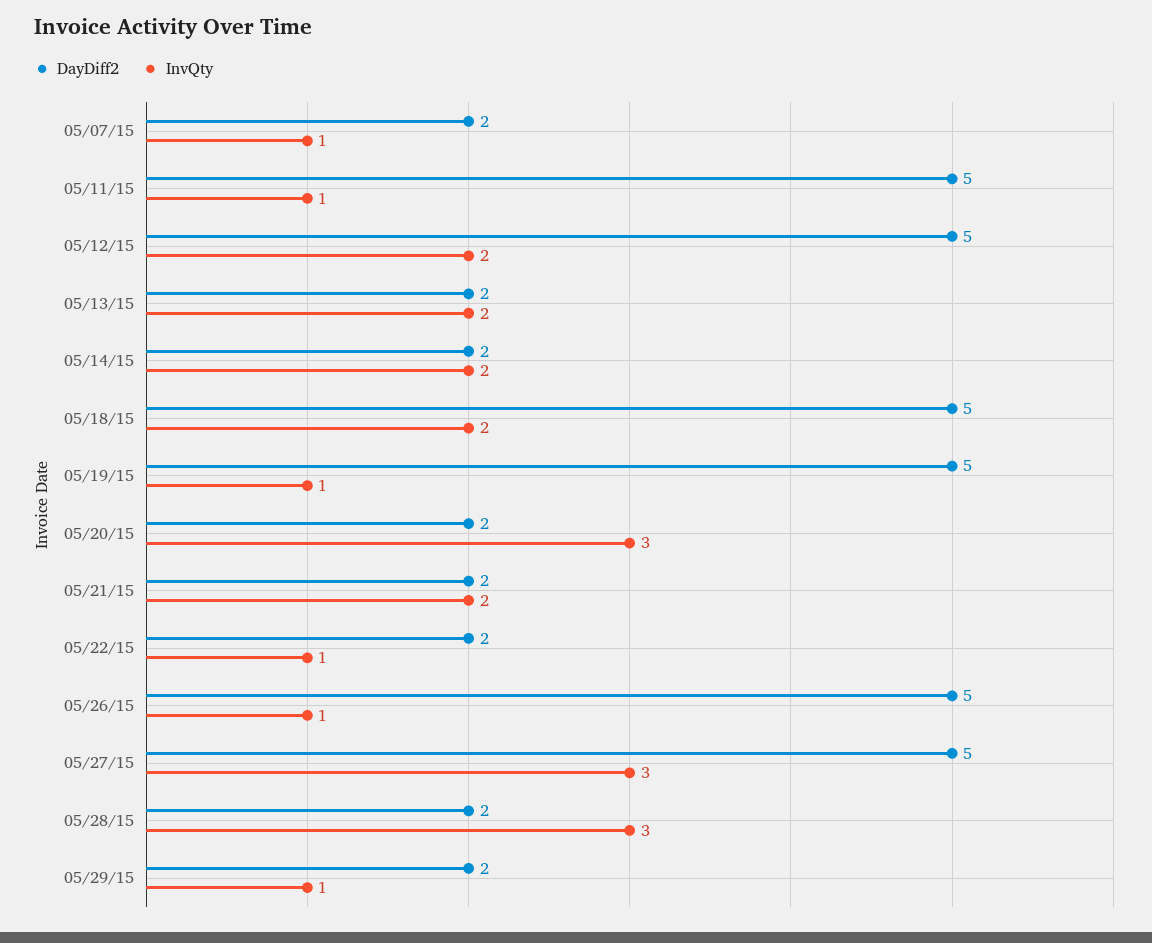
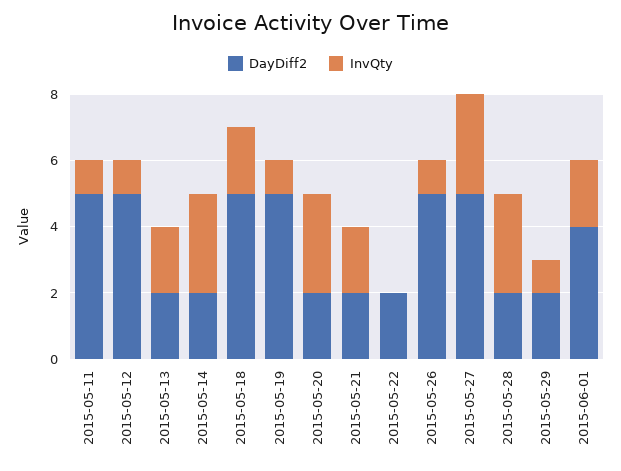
DayDiff2, 05/07/15: 2 -> none
InvQty, 05/07/15: 1 -> none
InvQty, 05/12/15: 2 -> 1
InvQty, 05/14/15: 2 -> 3
InvQty, 05/22/15: 1 -> 0
DayDiff2, 2015-06-01: none -> 4
InvQty, 2015-06-01: none -> 2

